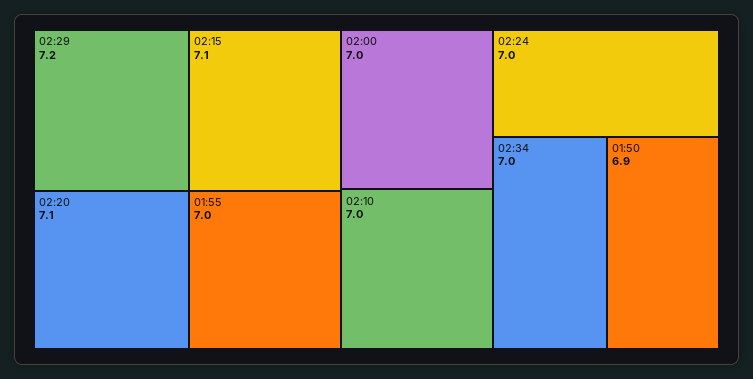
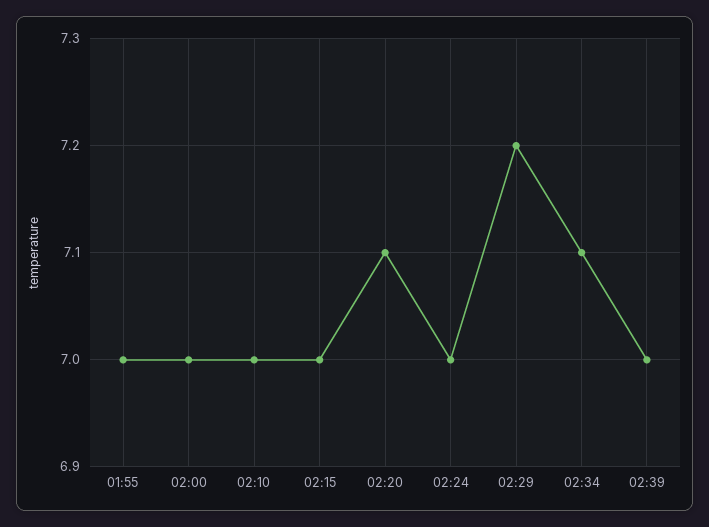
02:15: 7.1 -> 7
02:34: 7 -> 7.1
01:50: 6.9 -> none
02:39: none -> 7

